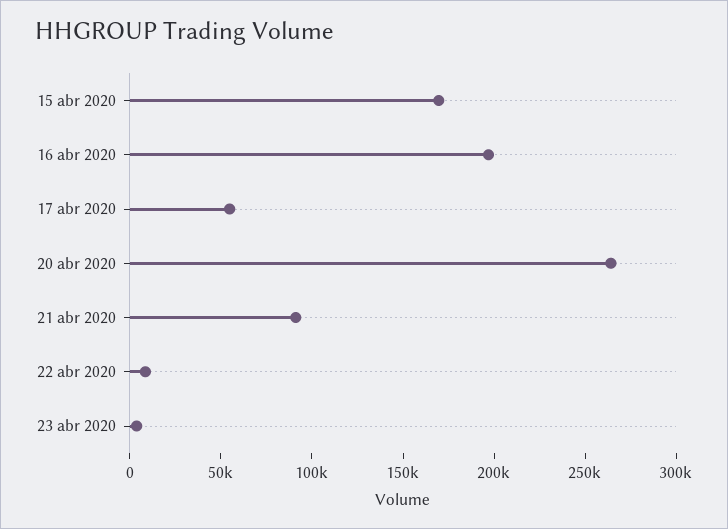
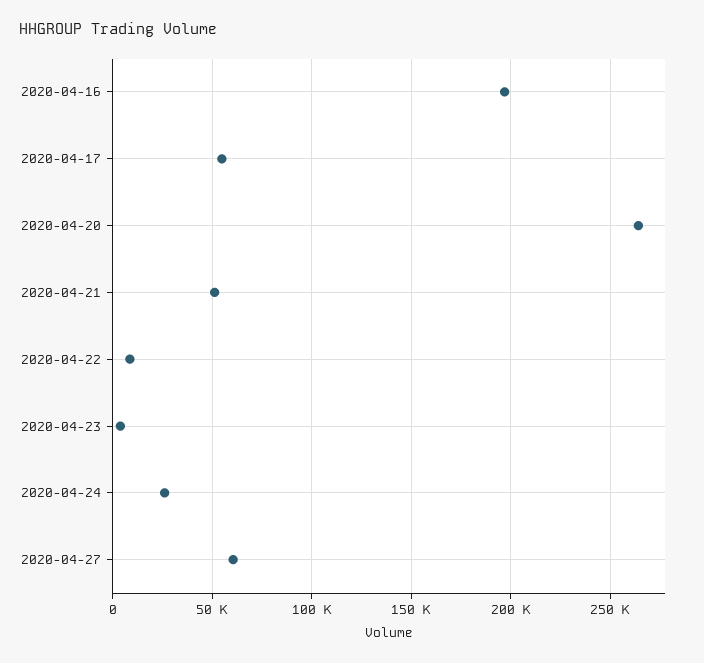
15 abr 2020: 170000 -> none
21 abr 2020: 90000 -> 50000
2020-04-24: none -> 25000
2020-04-27: none -> 60000

